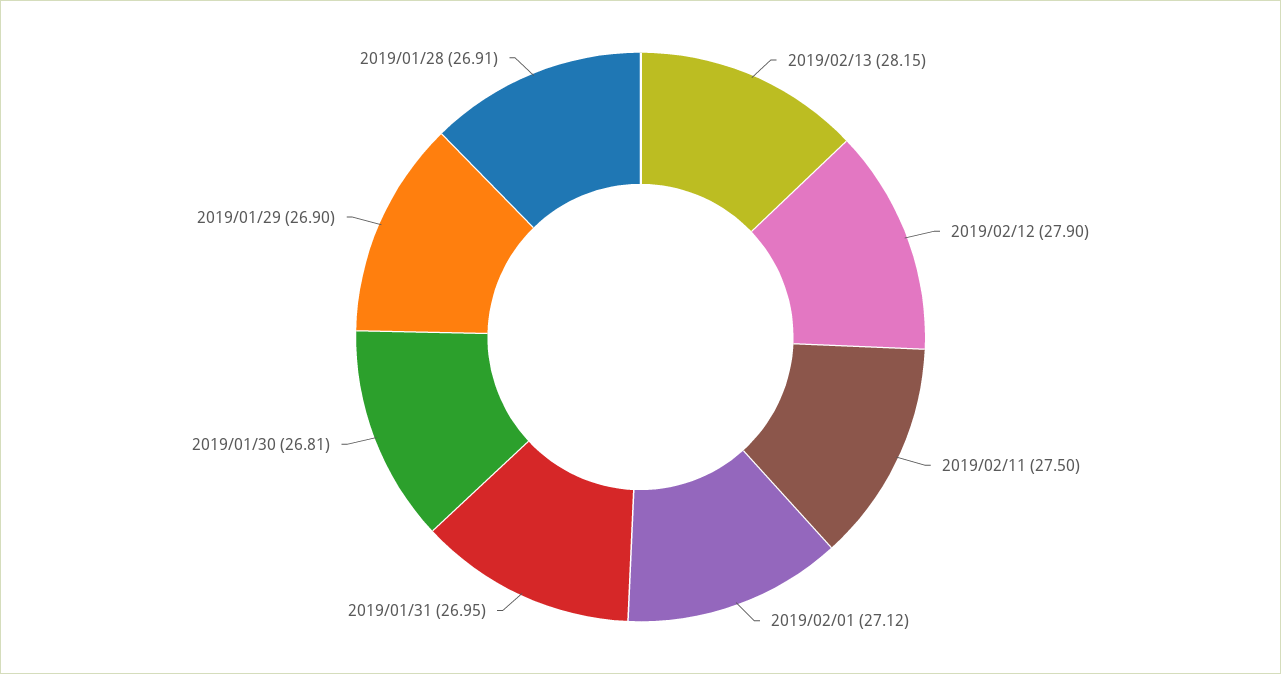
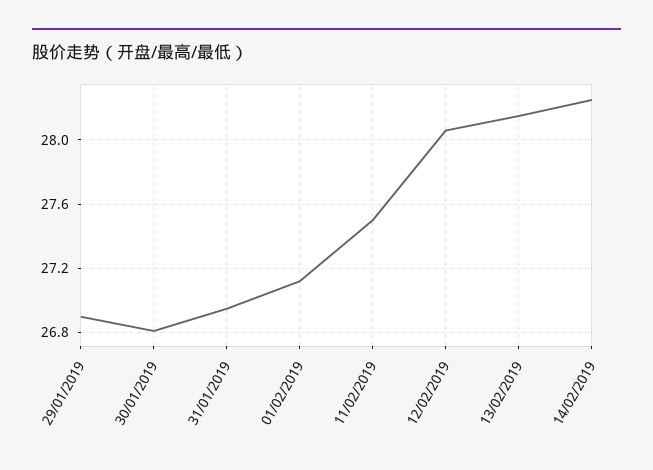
2019/02/12: 27.9 -> 28.05
2019/01/28: 26.91 -> none
14/02/2019: none -> 28.25

